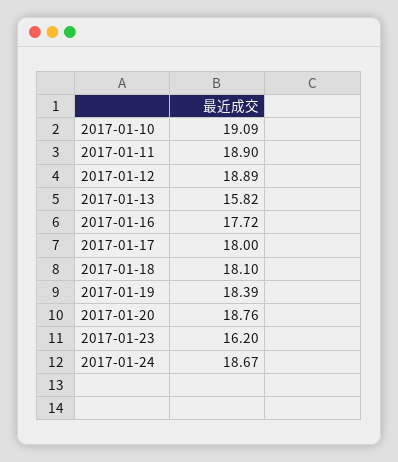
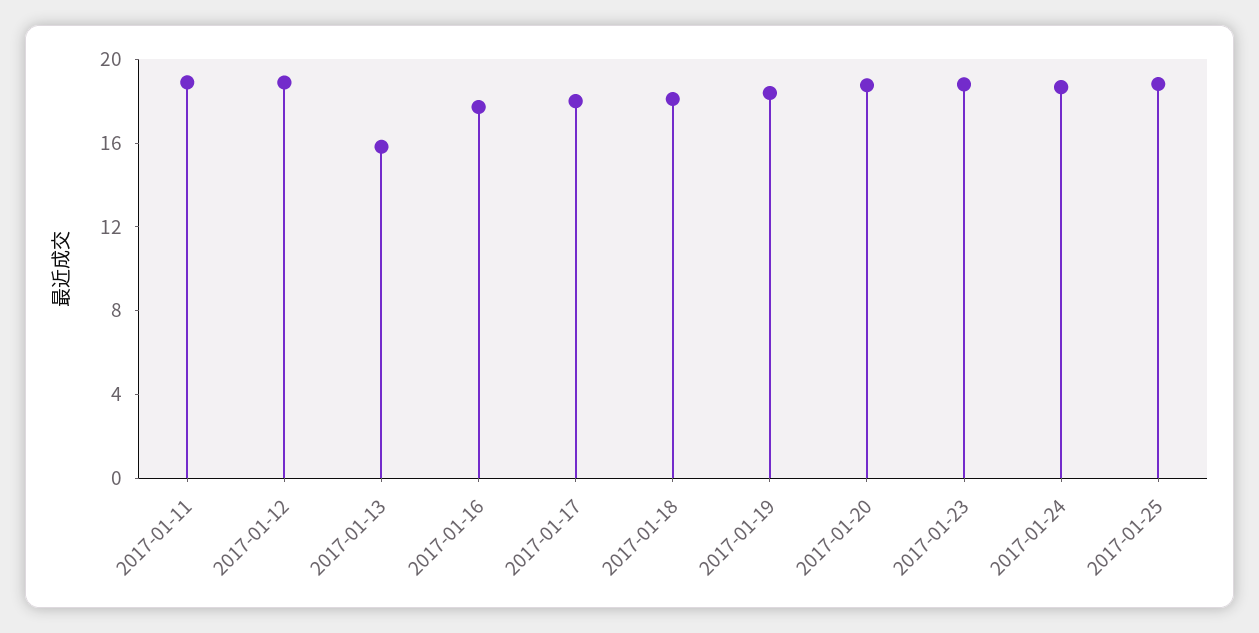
2017-01-10: 19.09 -> none
2017-01-23: 16.2 -> 19
2017-01-25: none -> 19

